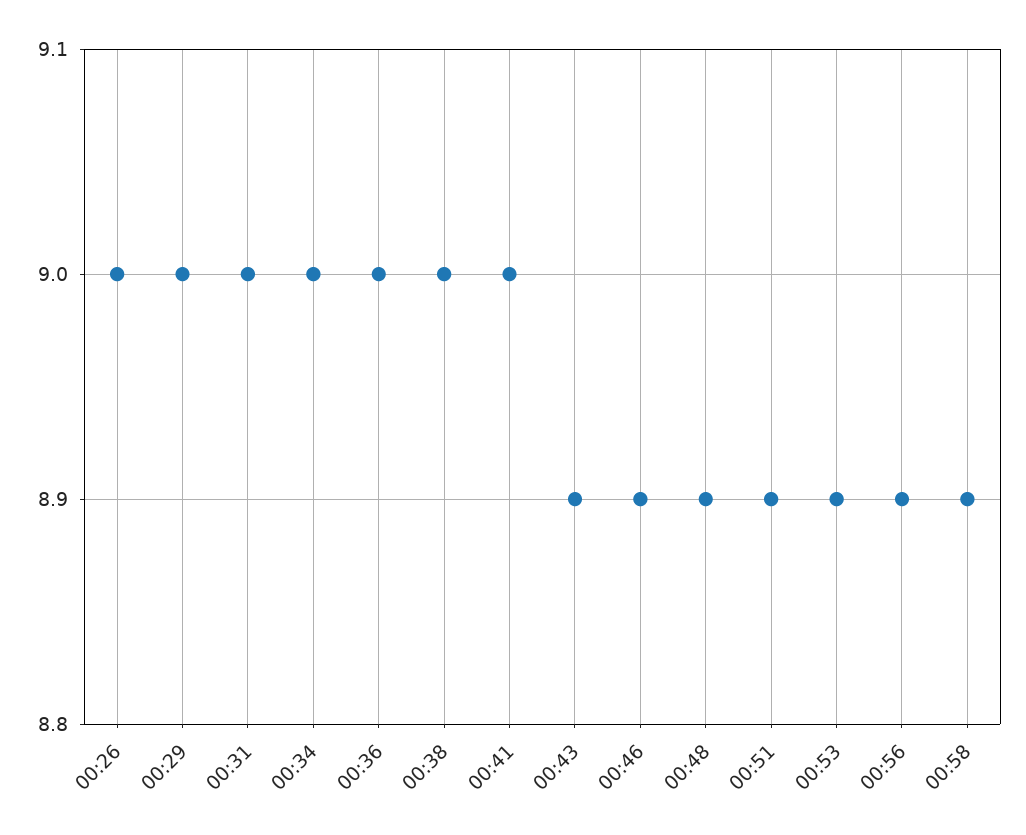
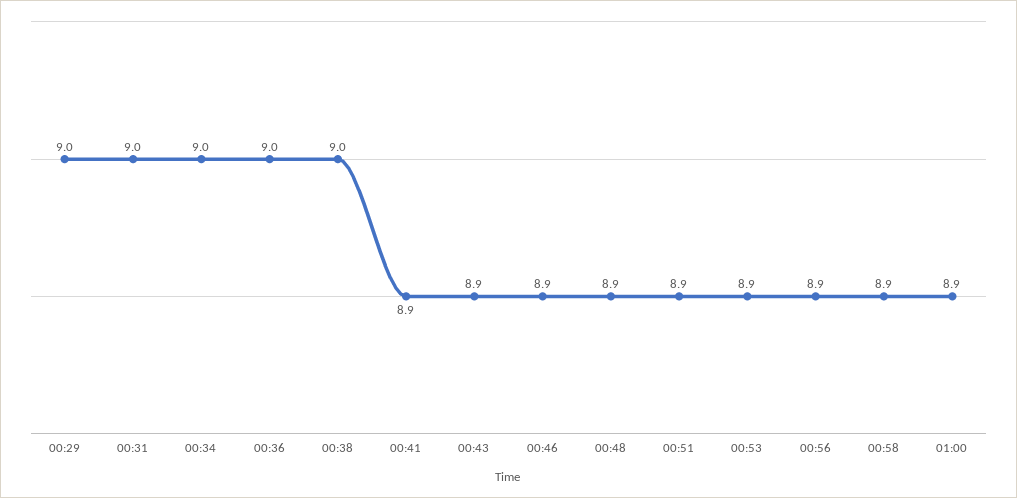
00:26: 9 -> none
00:41: 9 -> 8.9
01:00: none -> 8.9

